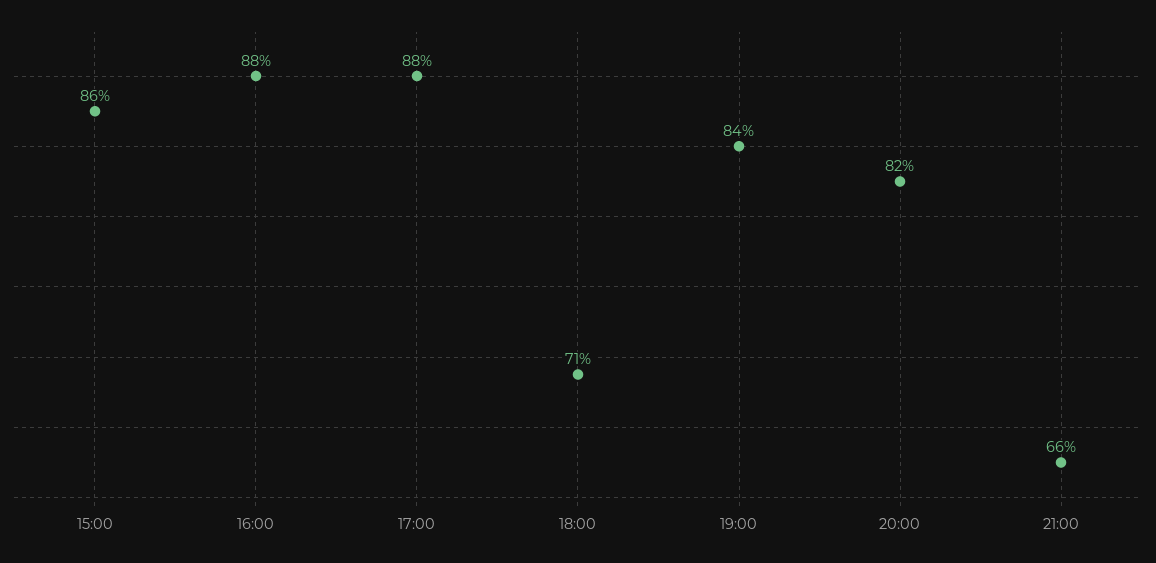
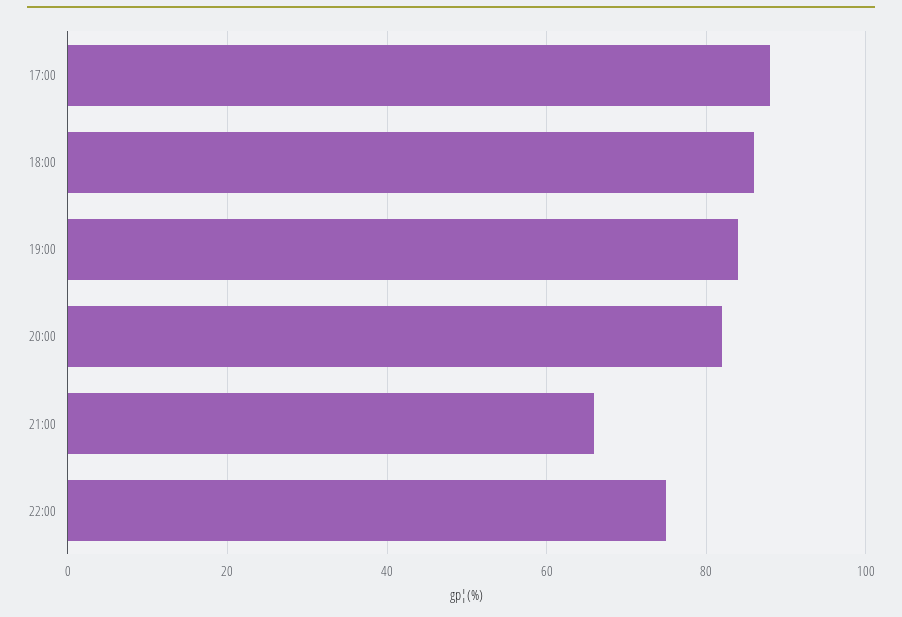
15:00: 86 -> none
16:00: 88 -> none
18:00: 71 -> 85
22:00: none -> 75

